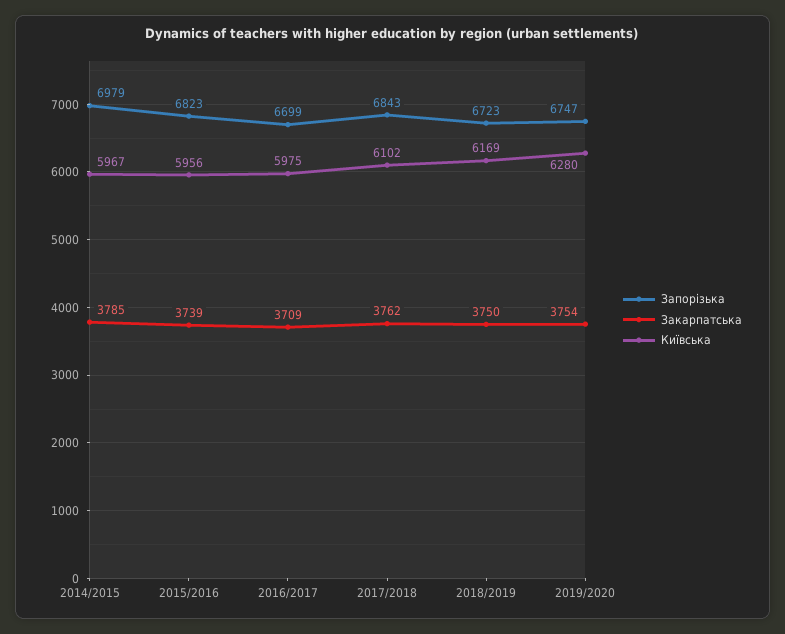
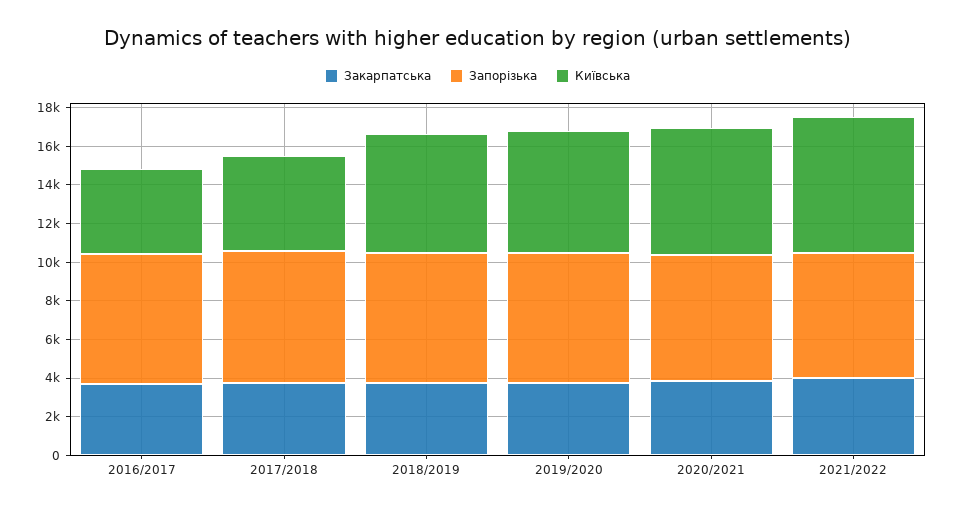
Запорізька, 2014/2015: 6979 -> none
Закарпатська, 2014/2015: 3785 -> none
Київська, 2014/2015: 5967 -> none
Запорізька, 2015/2016: 6823 -> none
Закарпатська, 2015/2016: 3739 -> none
Київська, 2015/2016: 5956 -> none
Київська, 2016/2017: 5975 -> 4500
Київська, 2017/2018: 6102 -> 5000
Закарпатська, 2020/2021: none -> 4000
Запорізька, 2020/2021: none -> 6500
Київська, 2020/2021: none -> 6500
Закарпатська, 2021/2022: none -> 4000
Запорізька, 2021/2022: none -> 6500
Київська, 2021/2022: none -> 7000

